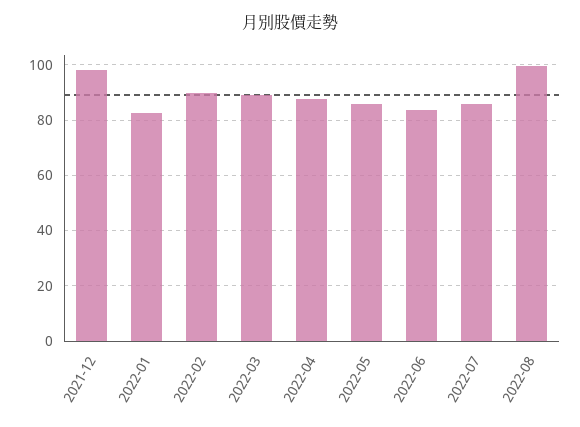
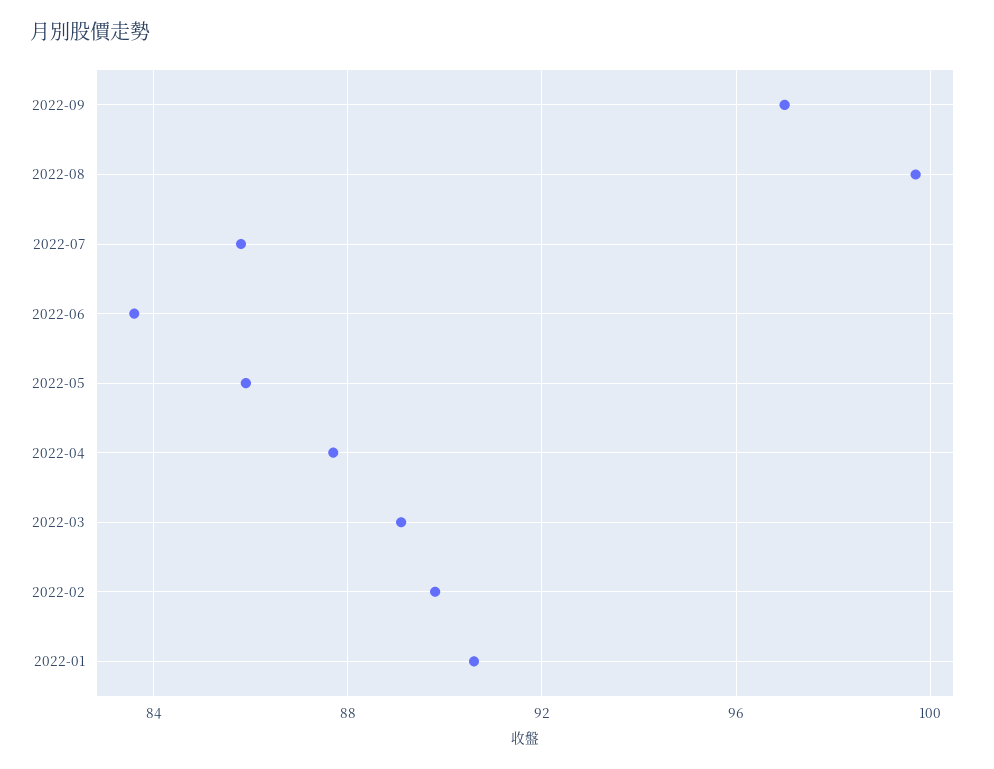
2021-12: 97.5 -> none
2022-01: 82.5 -> 90.5
2022-09: none -> 97

